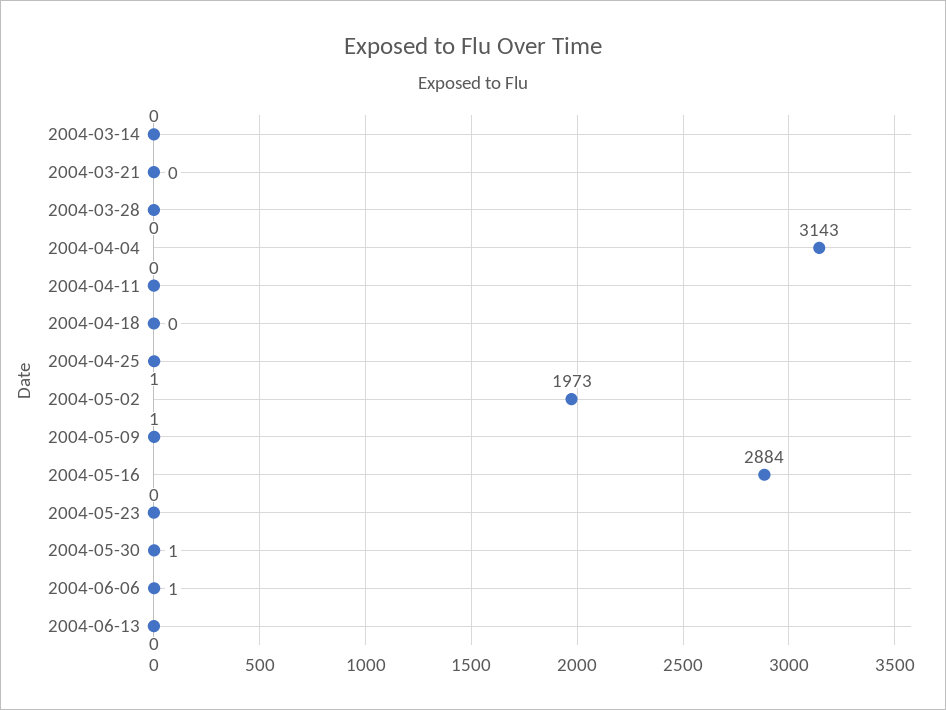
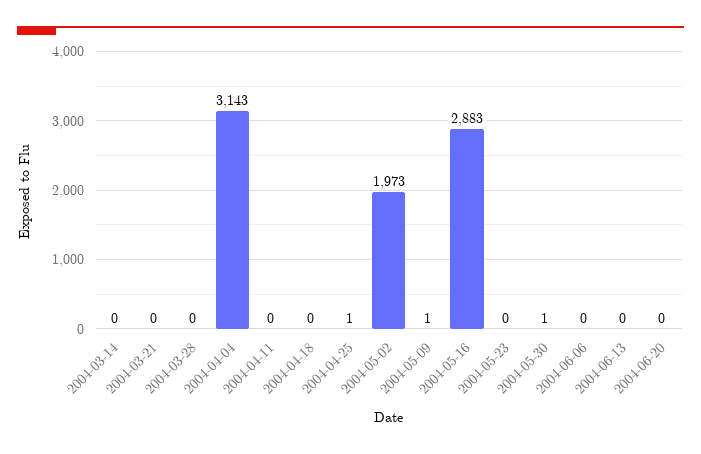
2004-05-16: 2884 -> 2883
2004-06-06: 1 -> 0
2004-06-20: none -> 0

